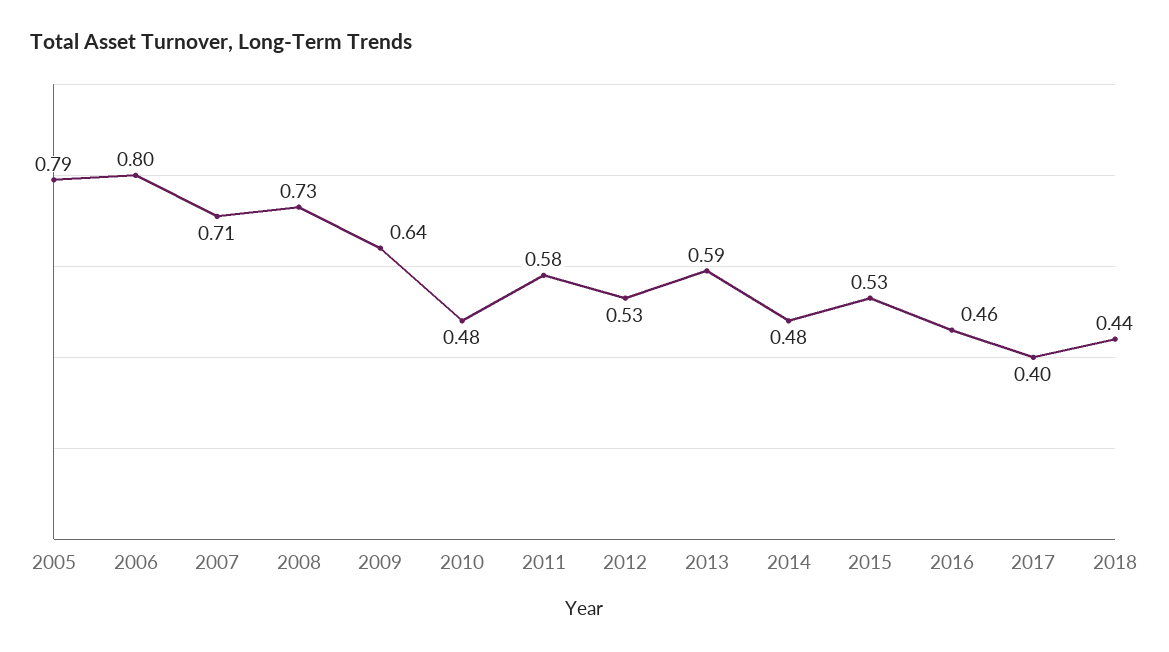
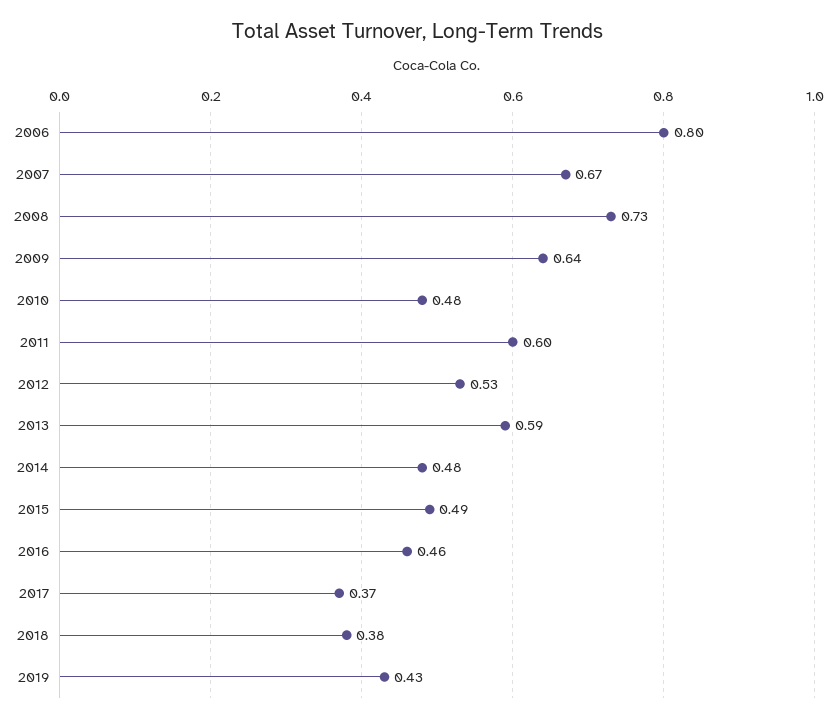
2005: 0.79 -> none
2007: 0.71 -> 0.67
2011: 0.58 -> 0.6
2015: 0.53 -> 0.49
2017: 0.4 -> 0.37
2018: 0.44 -> 0.38
2019: none -> 0.43

